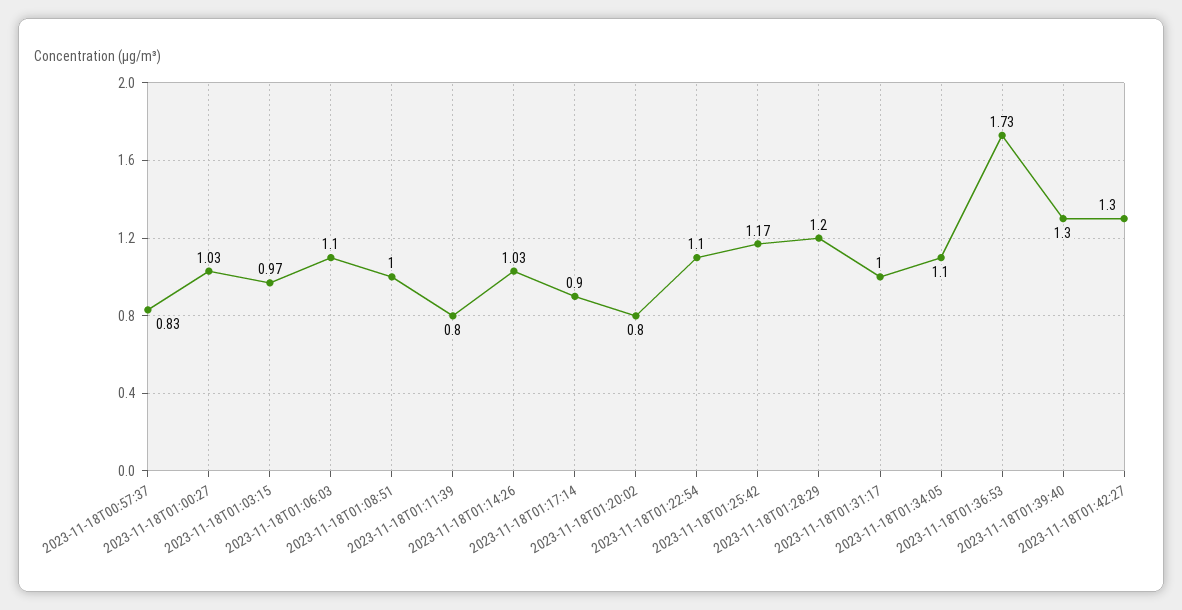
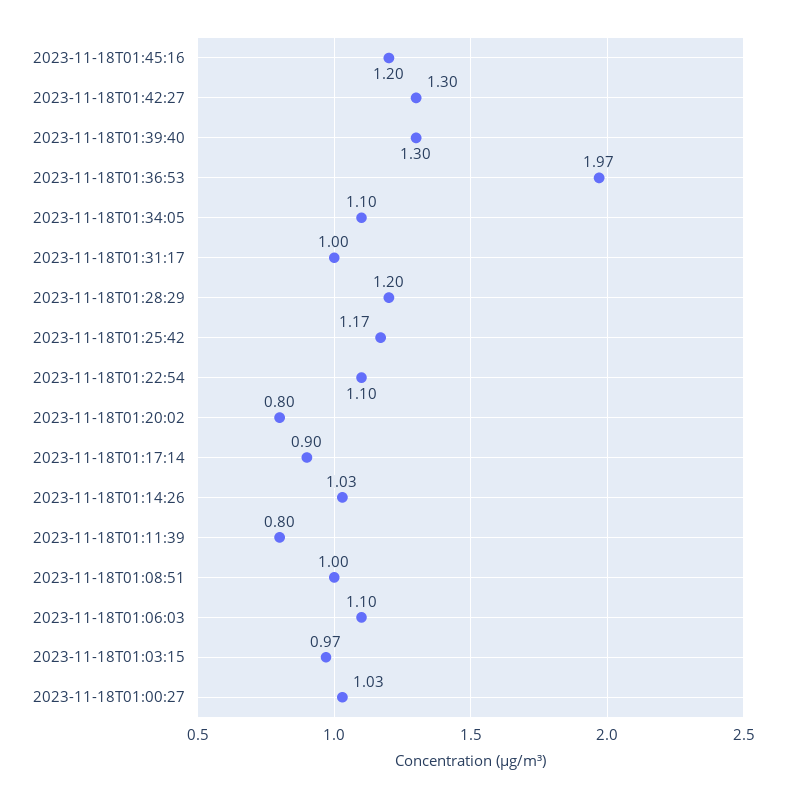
2023-11-18T00:57:37: 0.83 -> none
2023-11-18T01:36:53: 1.73 -> 1.97
2023-11-18T01:45:16: none -> 1.2

